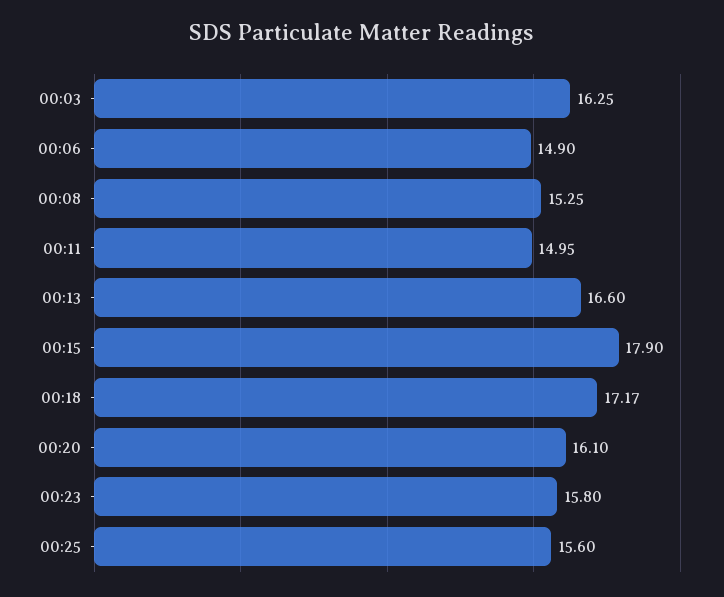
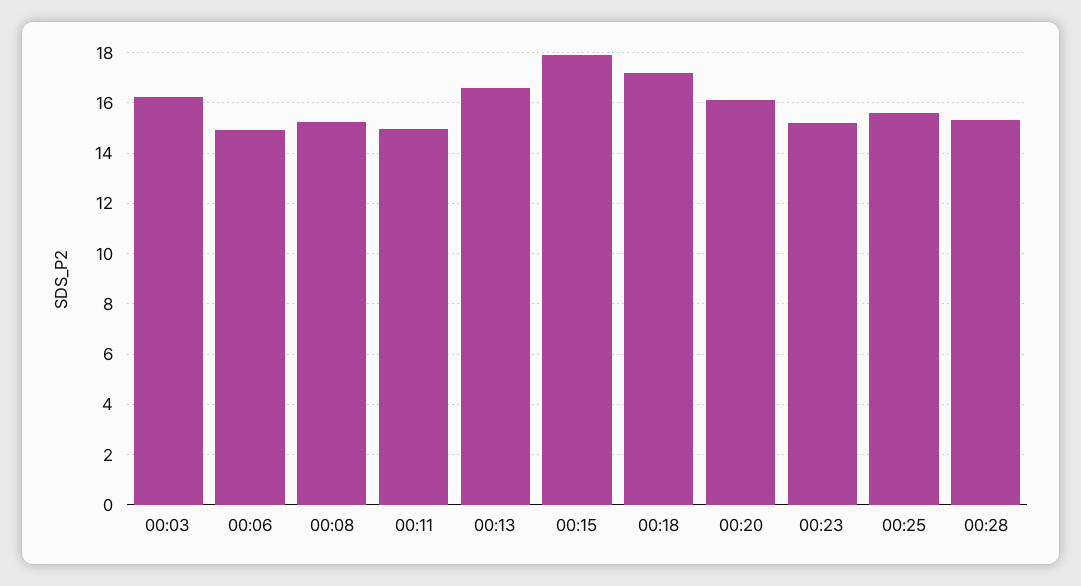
00:23: 15.8 -> 15.25
00:28: none -> 15.25

